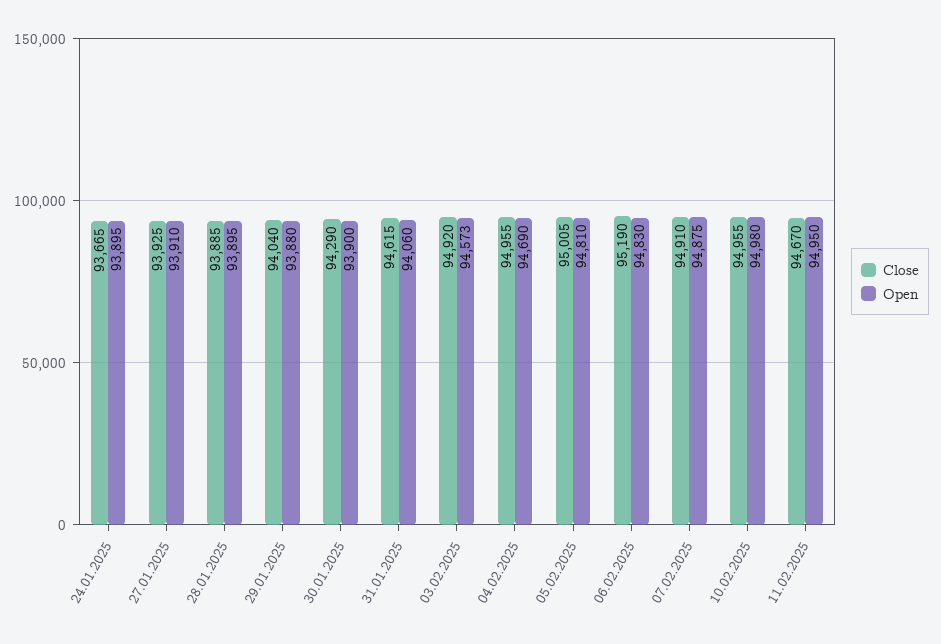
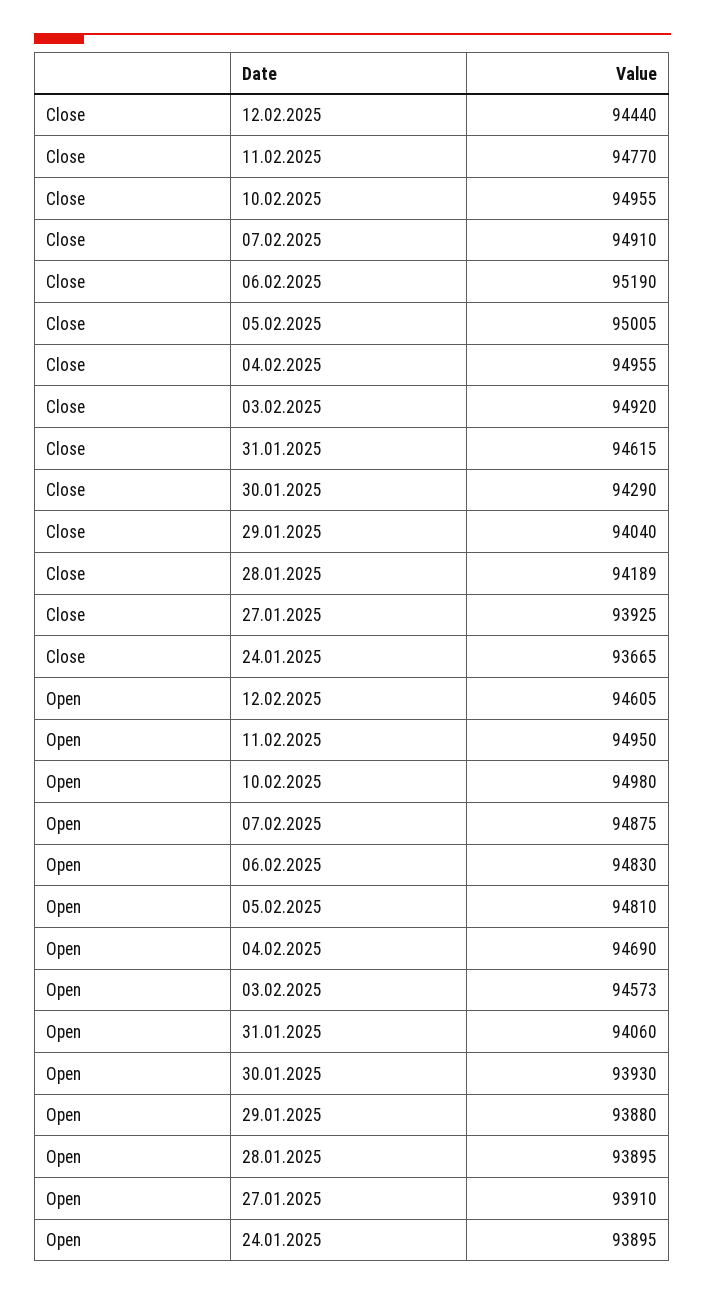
Close, 28.01.2025: 93885 -> 94189
Open, 30.01.2025: 93900 -> 93930
Close, 11.02.2025: 94670 -> 94770
Close, 12.02.2025: none -> 94440
Open, 12.02.2025: none -> 94605

